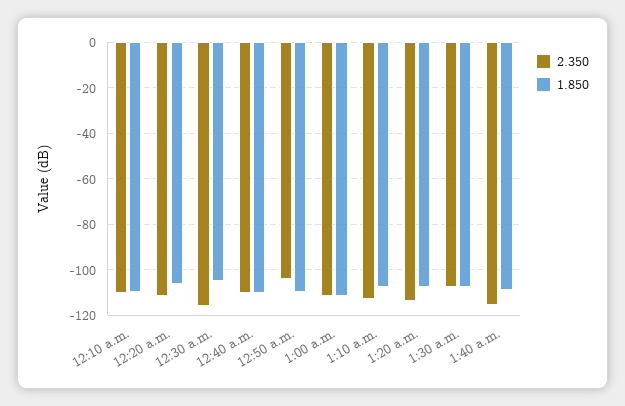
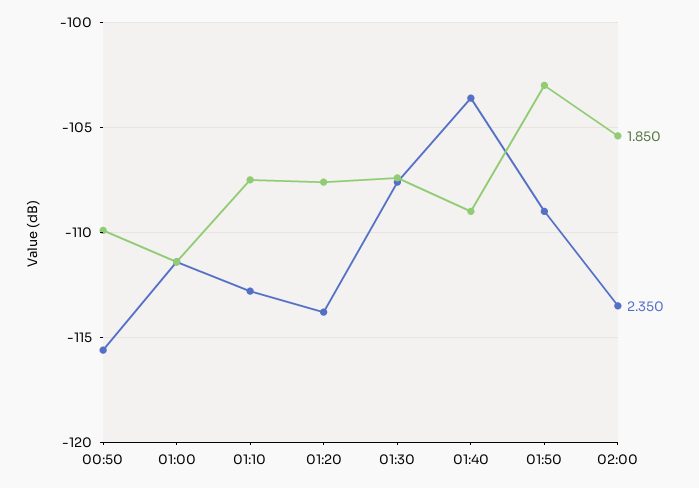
2.350, 12:10 a.m.: -110 -> none
1.850, 12:10 a.m.: -110 -> none
2.350, 12:20 a.m.: -110 -> none
1.850, 12:20 a.m.: -105 -> none
2.350, 12:30 a.m.: -115 -> none
1.850, 12:30 a.m.: -105 -> none
2.350, 12:40 a.m.: -110 -> none
1.850, 12:40 a.m.: -110 -> none
2.350, 12:50 a.m.: -105 -> -115.5
2.350, 1:40 a.m.: -115 -> -103.5
1.850, 01:50: none -> -103
2.350, 01:50: none -> -109
1.850, 02:00: none -> -105.5
2.350, 02:00: none -> -113.5

